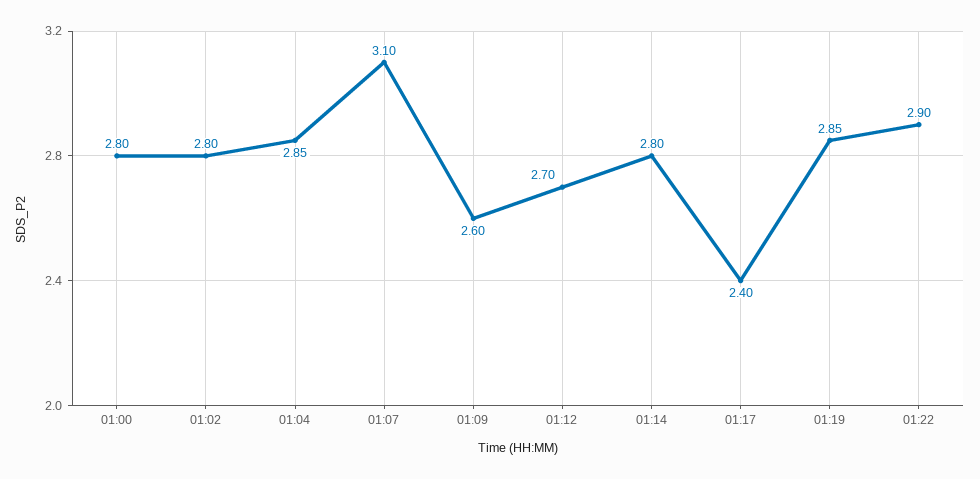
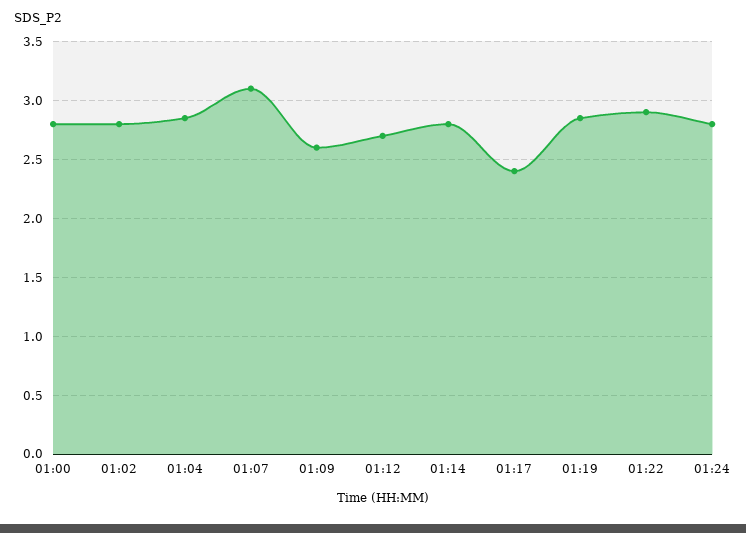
01:24: none -> 2.8

